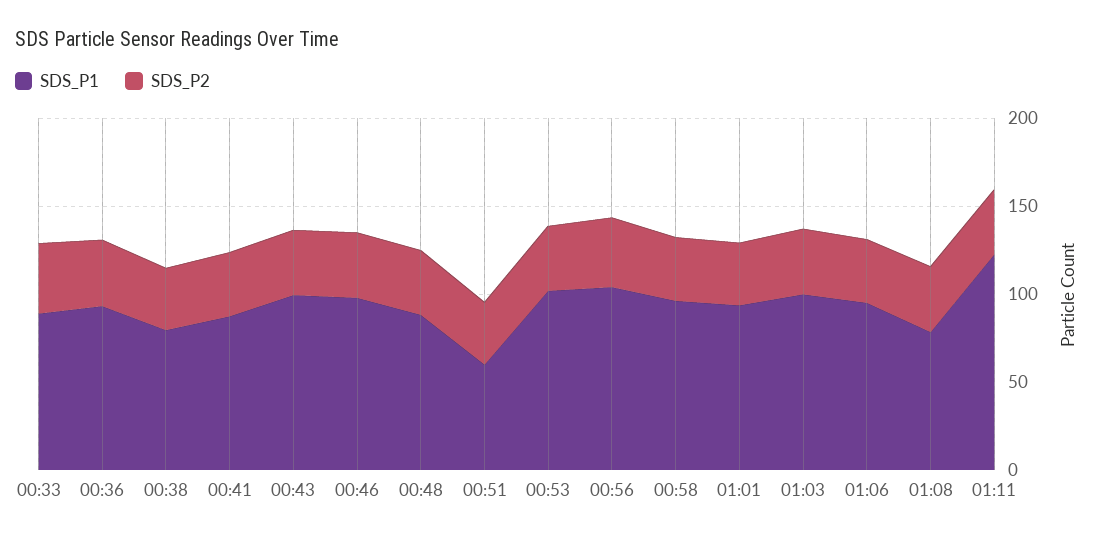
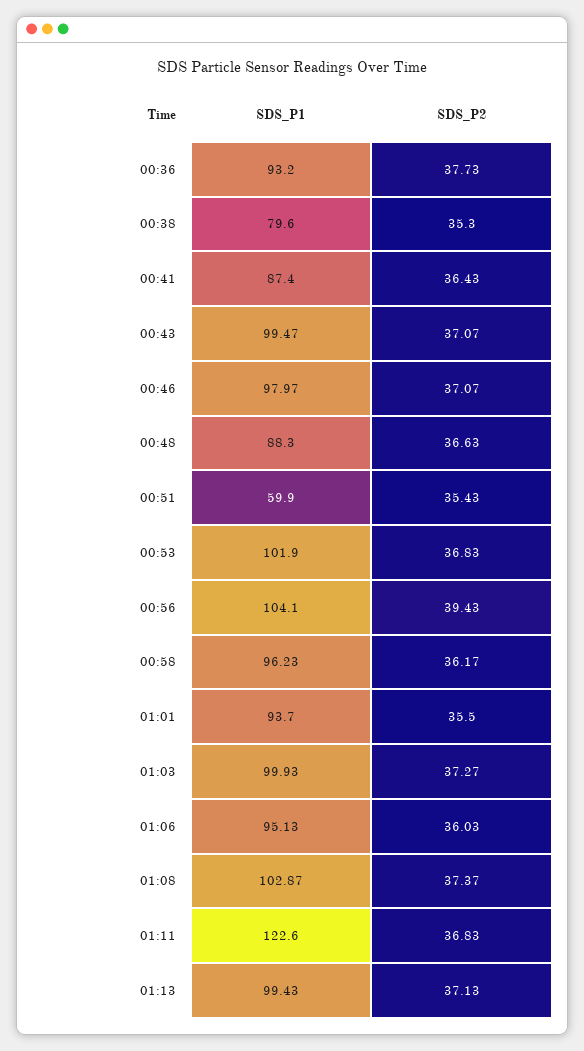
SDS_P1, 00:33: 90 -> none
SDS_P2, 00:33: 40 -> none
SDS_P1, 01:08: 80 -> 102.87
SDS_P1, 01:13: none -> 99.43
SDS_P2, 01:13: none -> 37.13

